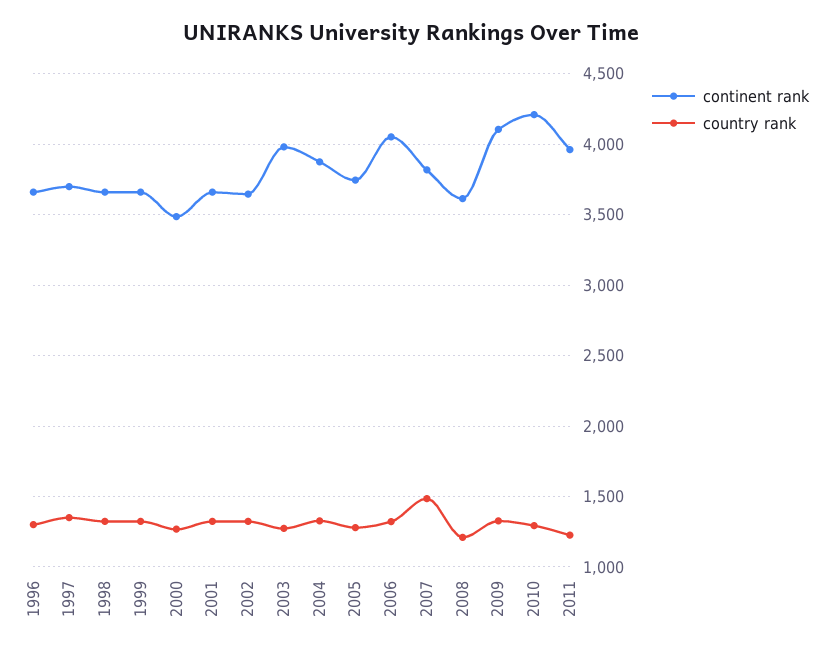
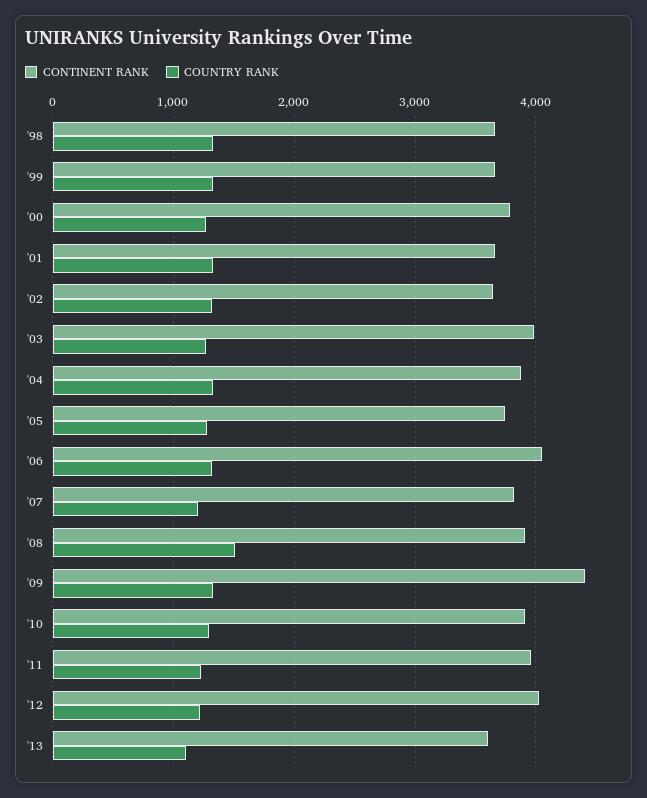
continent rank, 1996: 3650 -> none
country rank, 1996: 1300 -> none
continent rank, 1997: 3700 -> none
country rank, 1997: 1350 -> none
continent rank, 2000: 3500 -> 3800
country rank, 2007: 1500 -> 1200
continent rank, 2008: 3600 -> 3900
country rank, 2008: 1200 -> 1500
continent rank, 2009: 4100 -> 4400
continent rank, 2010: 4200 -> 3900
continent rank, '12: none -> 4000
country rank, '12: none -> 1200
continent rank, '13: none -> 3600
country rank, '13: none -> 1100

